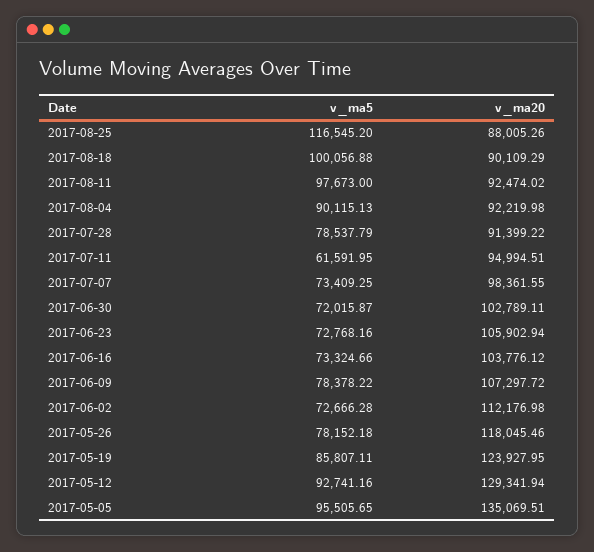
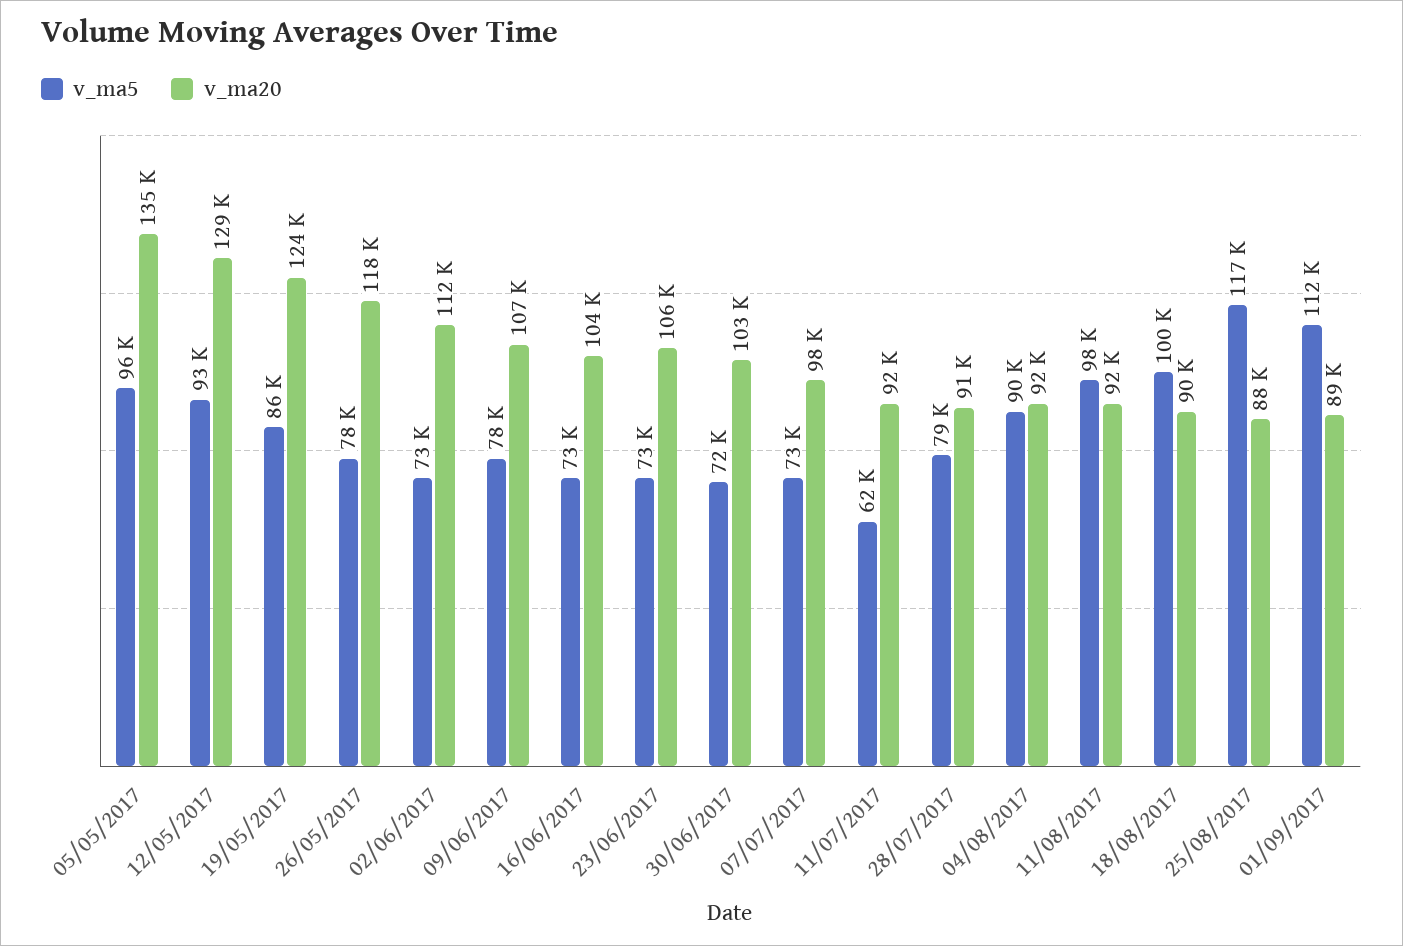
v_ma20, 2017-07-11: 94994.51 -> 92000
v_ma5, 01/09/2017: none -> 112000
v_ma20, 01/09/2017: none -> 89000

